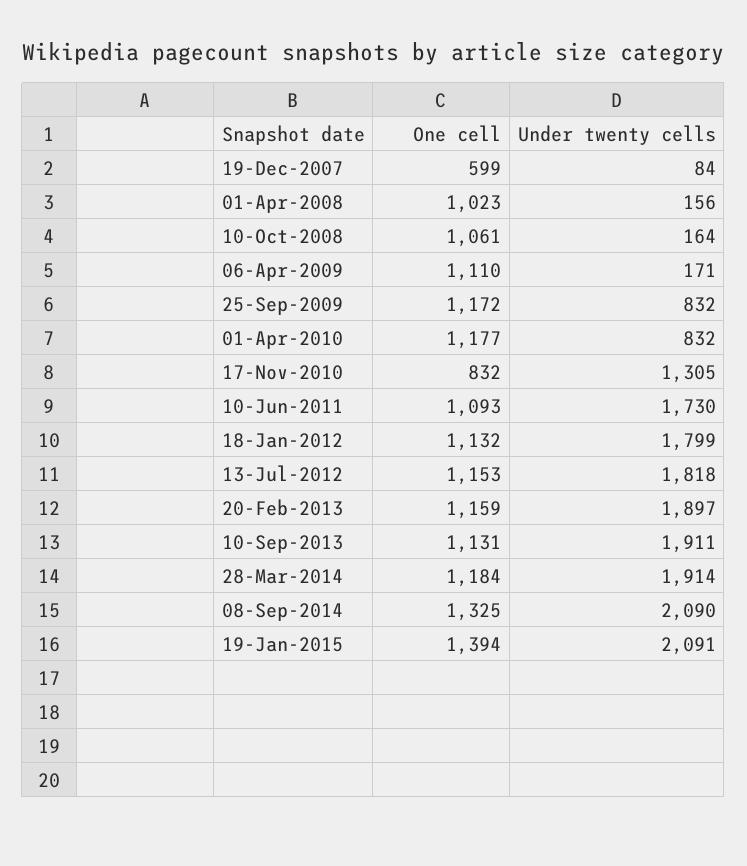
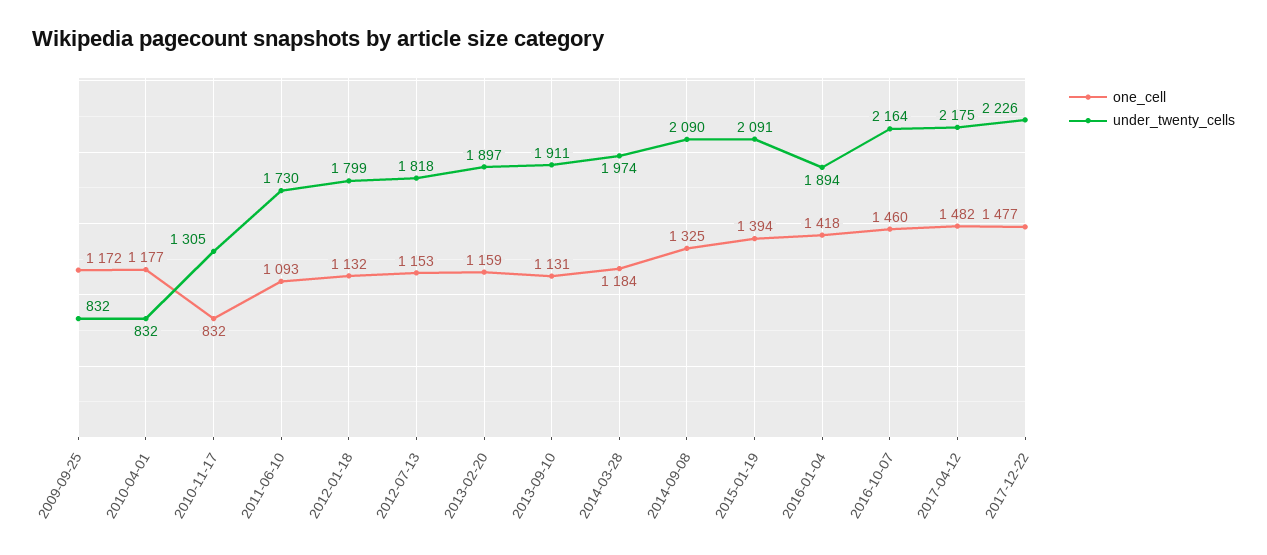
One cell, 19-Dec-2007: 599 -> none
Under twenty cells, 19-Dec-2007: 84 -> none
One cell, 01-Apr-2008: 1023 -> none
Under twenty cells, 01-Apr-2008: 156 -> none
One cell, 10-Oct-2008: 1061 -> none
Under twenty cells, 10-Oct-2008: 164 -> none
One cell, 06-Apr-2009: 1110 -> none
Under twenty cells, 06-Apr-2009: 171 -> none
Under twenty cells, 28-Mar-2014: 1914 -> 1974
One cell, 2016-01-04: none -> 1418
Under twenty cells, 2016-01-04: none -> 1894
One cell, 2016-10-07: none -> 1460
Under twenty cells, 2016-10-07: none -> 2164
One cell, 2017-04-12: none -> 1482
Under twenty cells, 2017-04-12: none -> 2175
One cell, 2017-12-22: none -> 1477
Under twenty cells, 2017-12-22: none -> 2226

